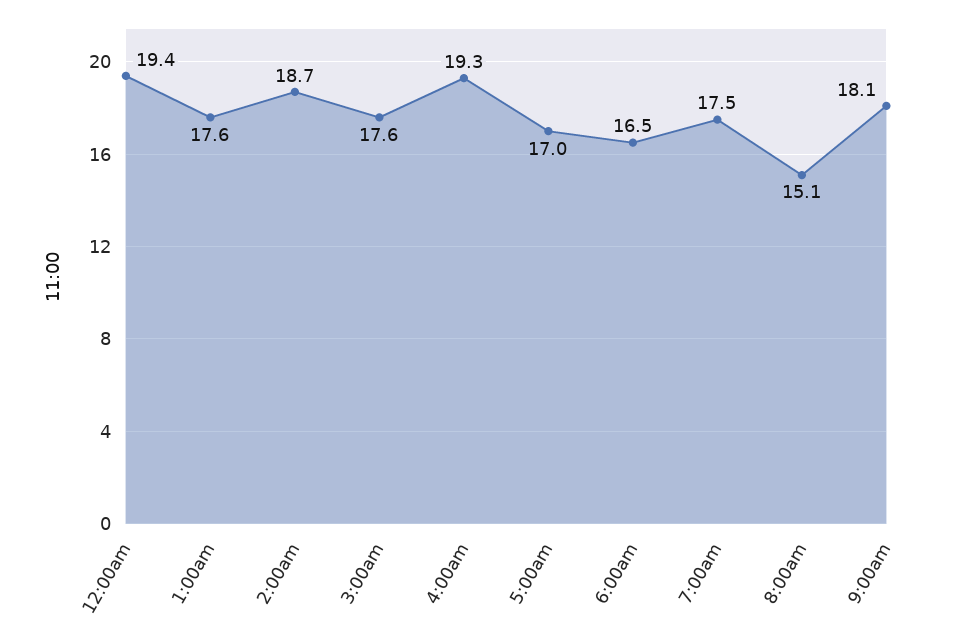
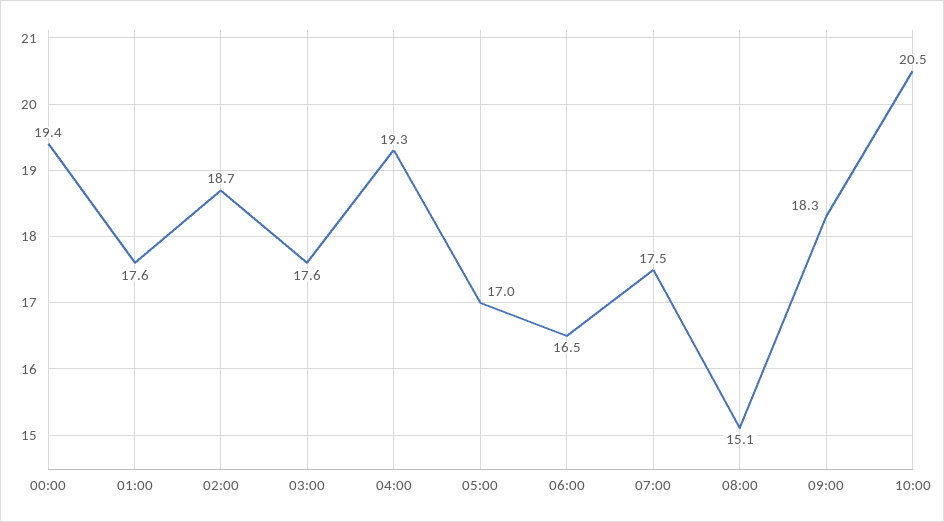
9:00am: 18.1 -> 18.3
10:00: none -> 20.5

